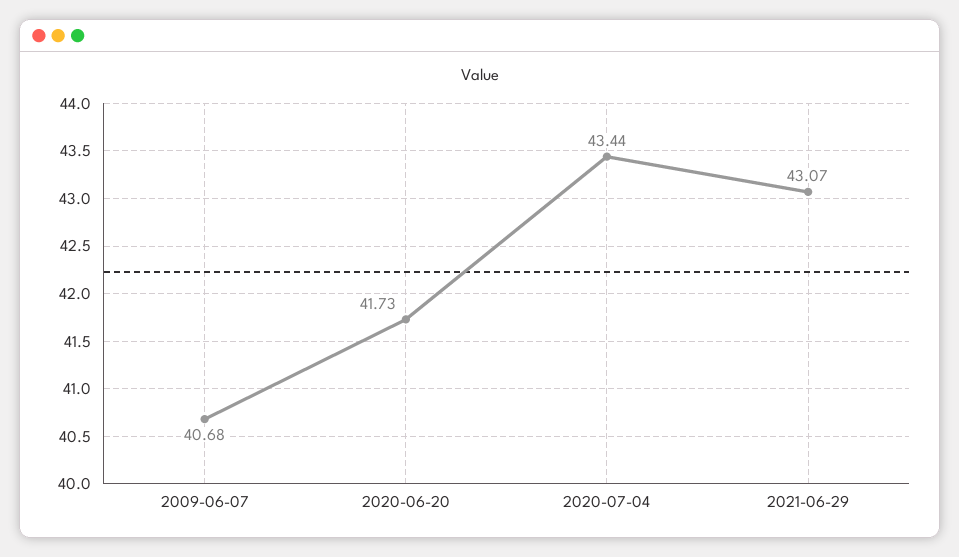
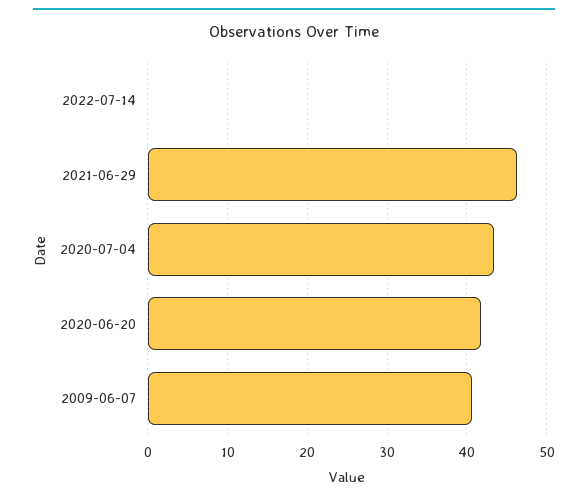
2021-06-29: 43.07 -> 46
2022-07-14: none -> 0

